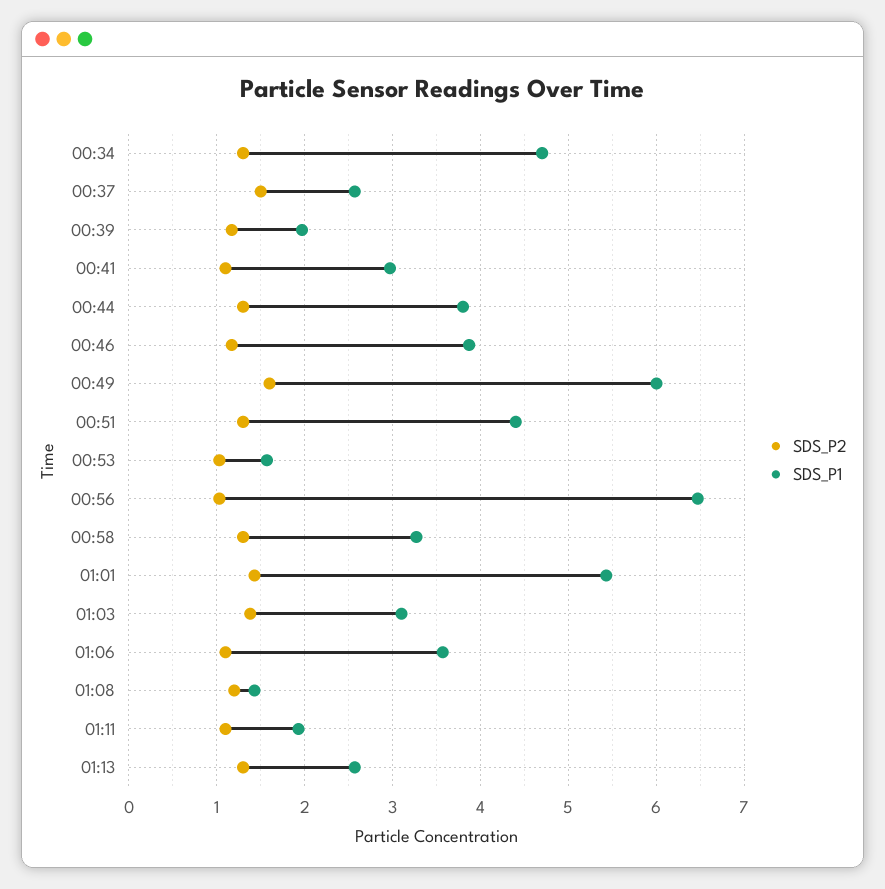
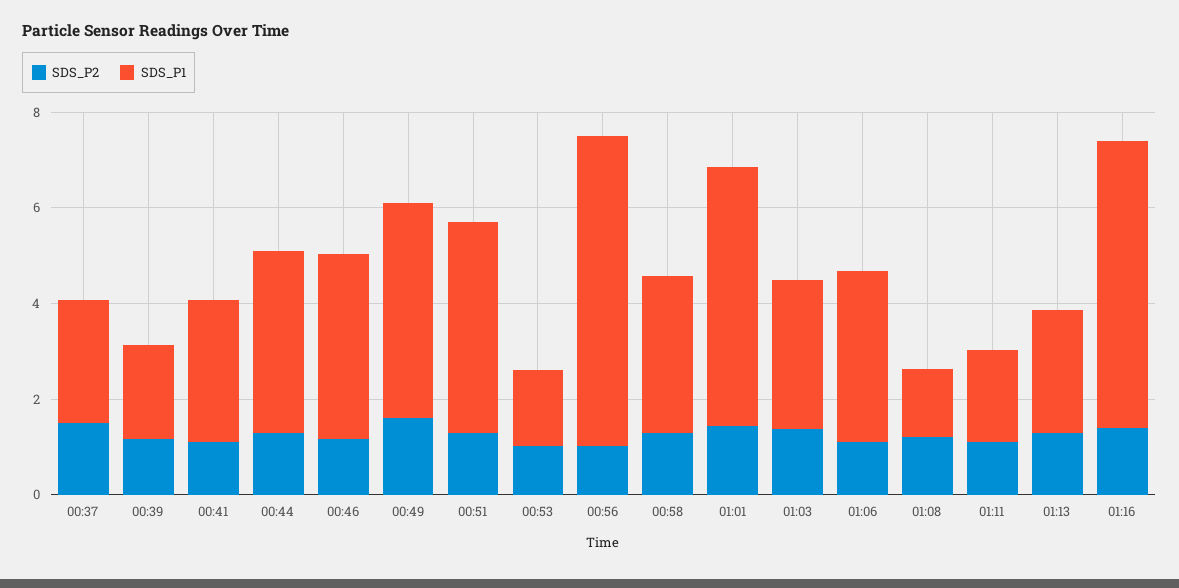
SDS_P2, 00:34: 1.3 -> none
SDS_P1, 00:34: 4.7 -> none
SDS_P1, 00:49: 6 -> 4.5
SDS_P2, 01:16: none -> 1.5
SDS_P1, 01:16: none -> 6

